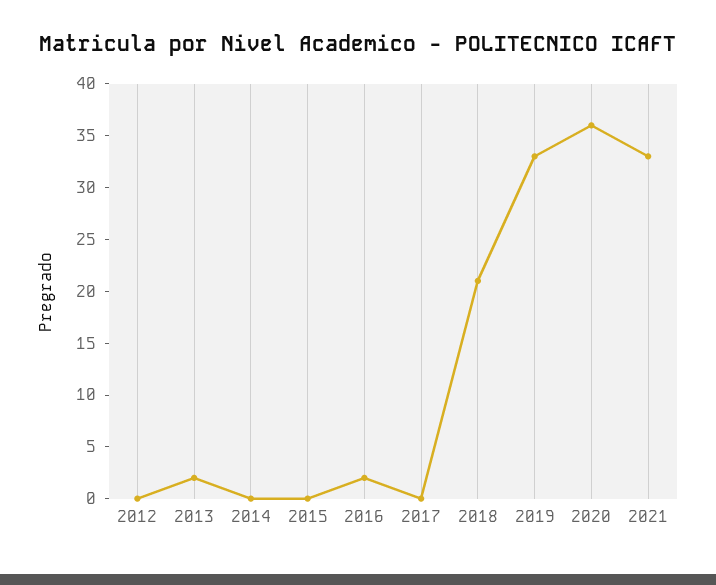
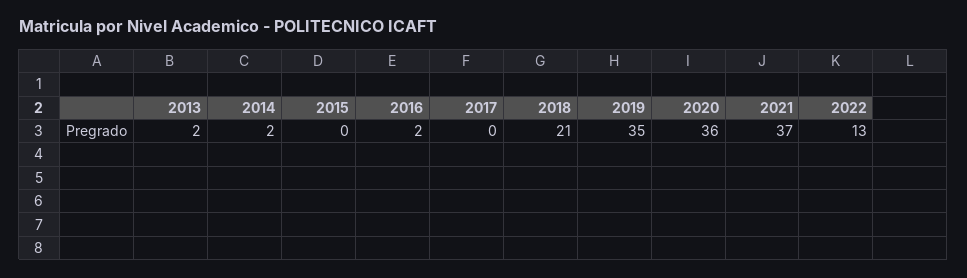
2012: 0 -> none
2014: 0 -> 2
2019: 33 -> 35
2021: 33 -> 37
2022: none -> 13

